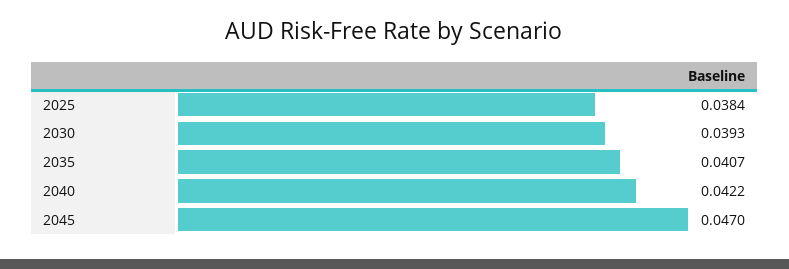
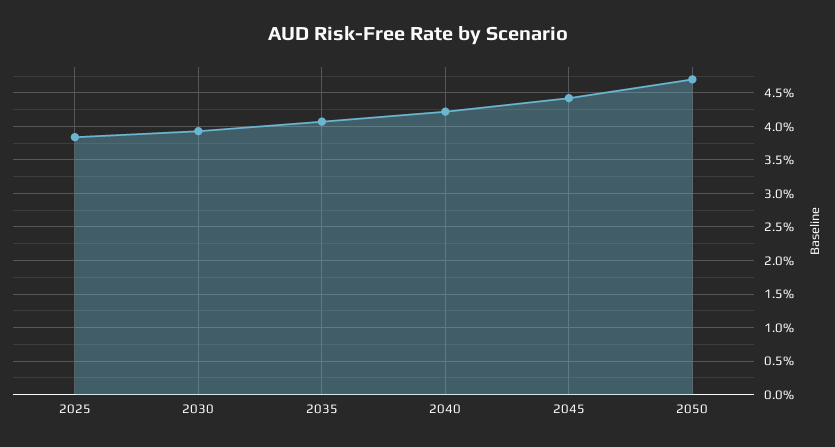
2045: 0.047 -> 0.044
2050: none -> 0.047

